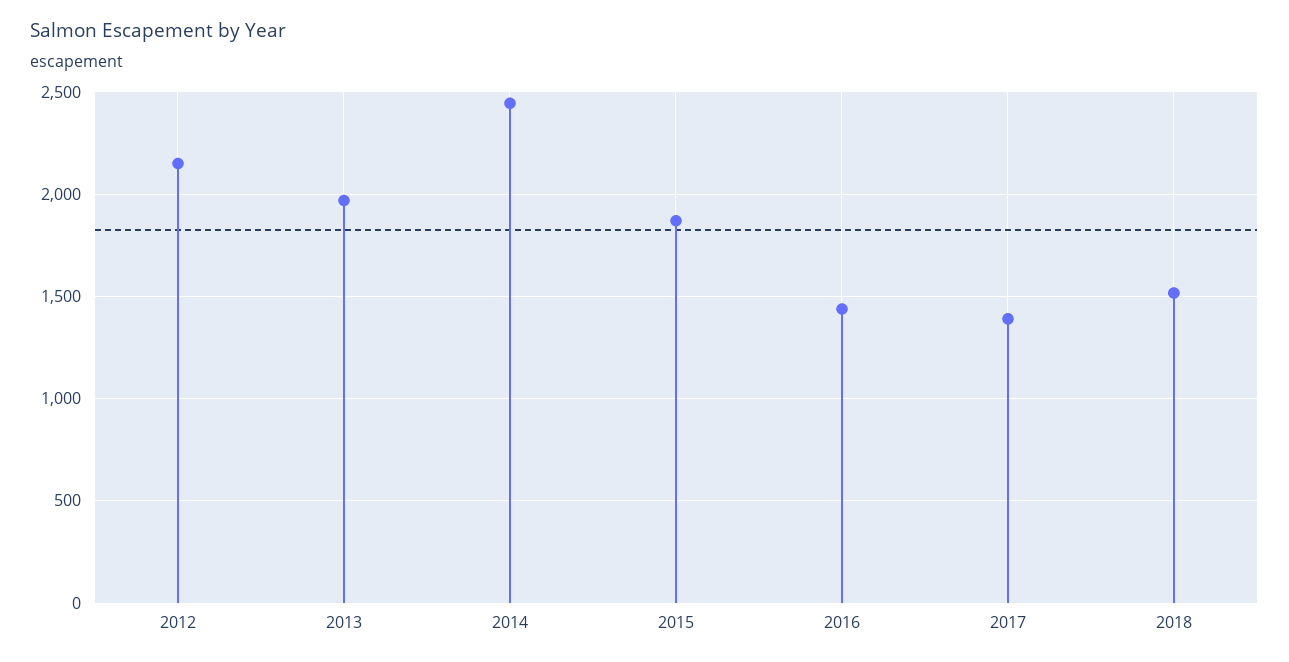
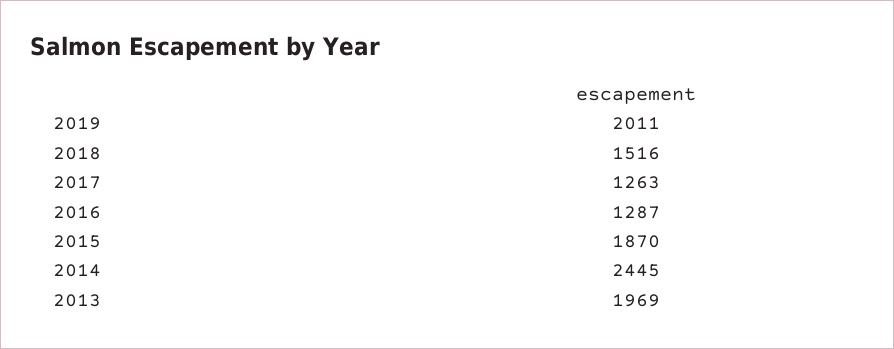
2012: 2150 -> none
2016: 1450 -> 1287
2017: 1400 -> 1263
2019: none -> 2011

